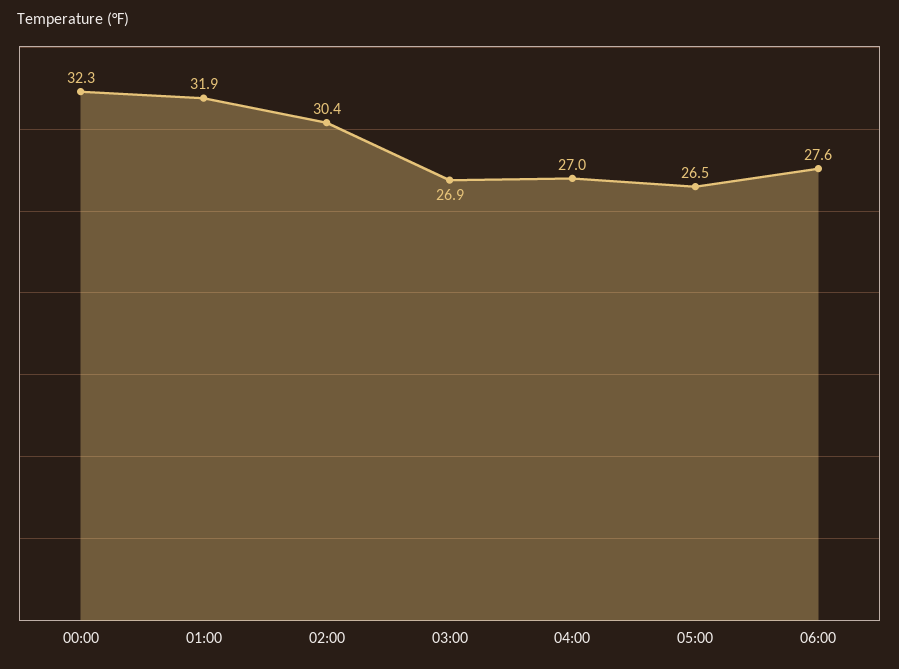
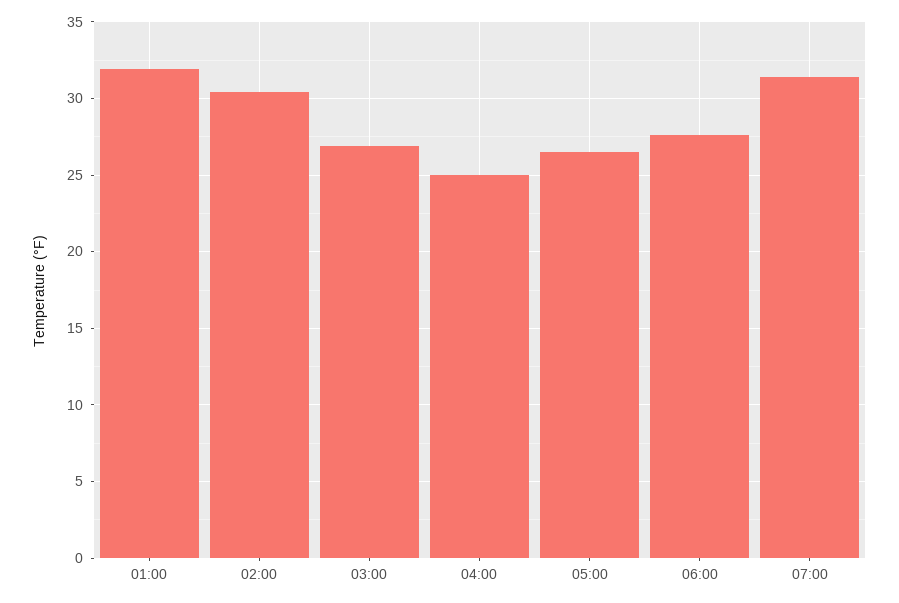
00:00: 32.3 -> none
04:00: 27 -> 25
07:00: none -> 31.5

